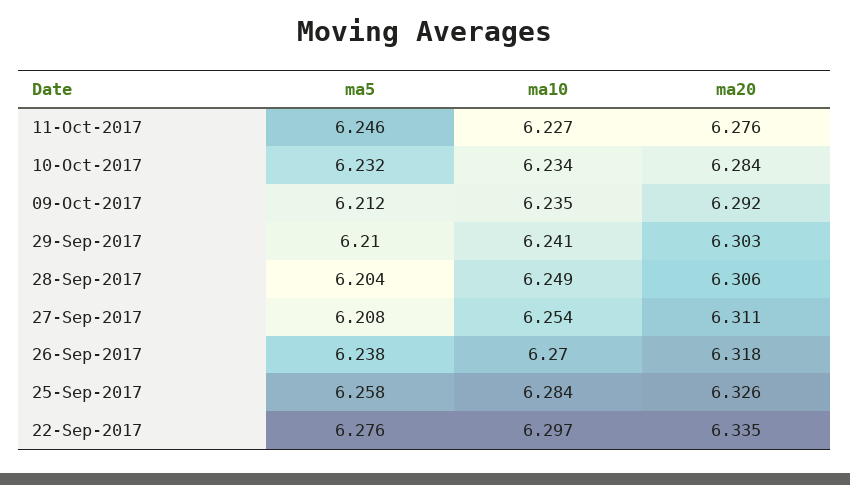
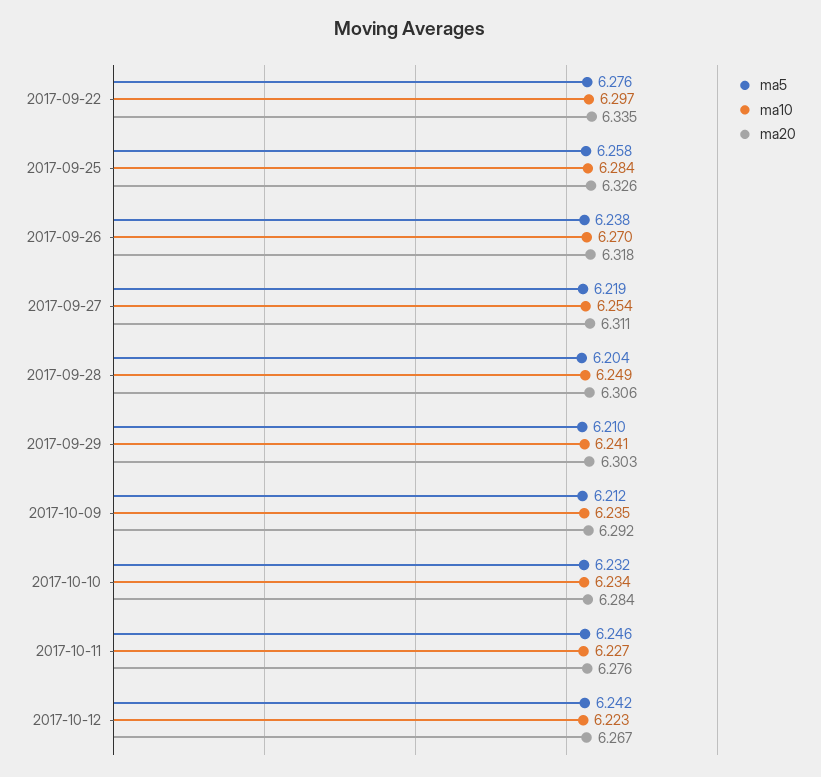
ma5, 27-Sep-2017: 6.208 -> 6.219
ma5, 2017-10-12: none -> 6.242
ma10, 2017-10-12: none -> 6.223
ma20, 2017-10-12: none -> 6.267

